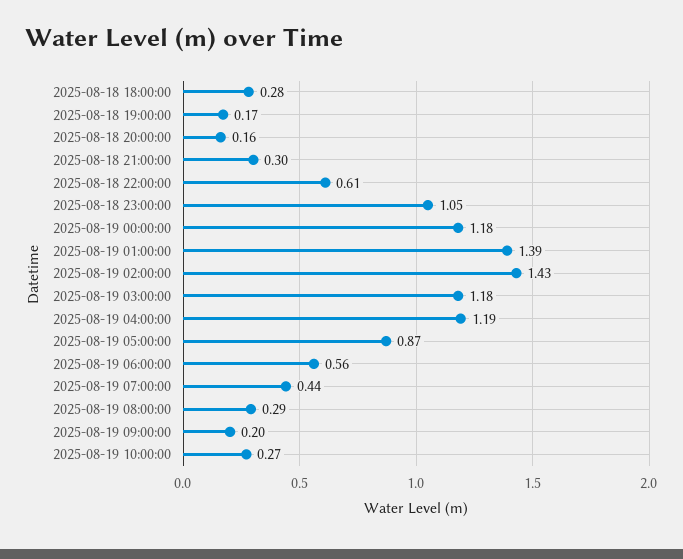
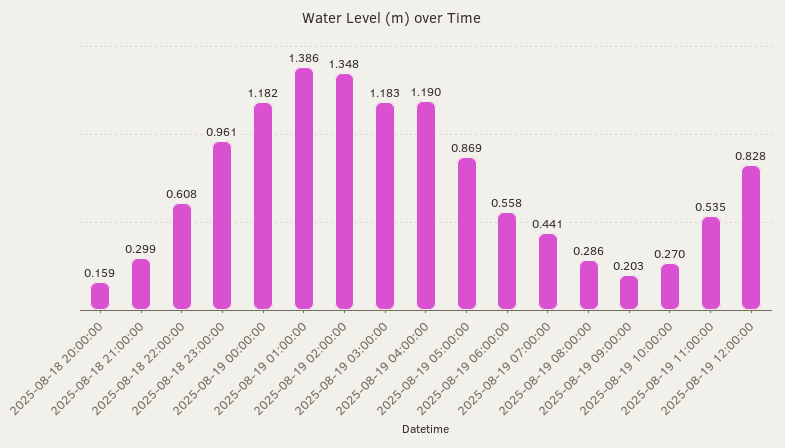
2025-08-18 18:00:00: 0.28 -> none
2025-08-18 19:00:00: 0.17 -> none
2025-08-18 23:00:00: 1.05 -> 0.961
2025-08-19 02:00:00: 1.43 -> 1.348
2025-08-19 11:00:00: none -> 0.535
2025-08-19 12:00:00: none -> 0.828

